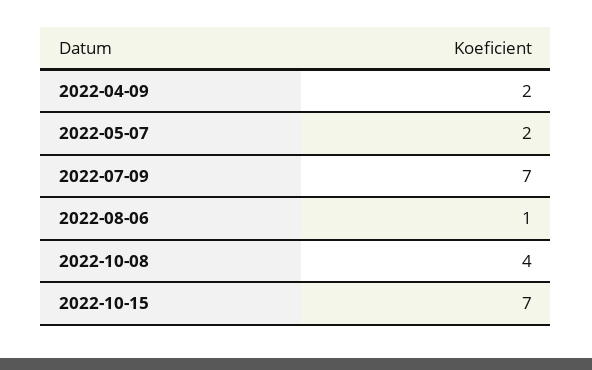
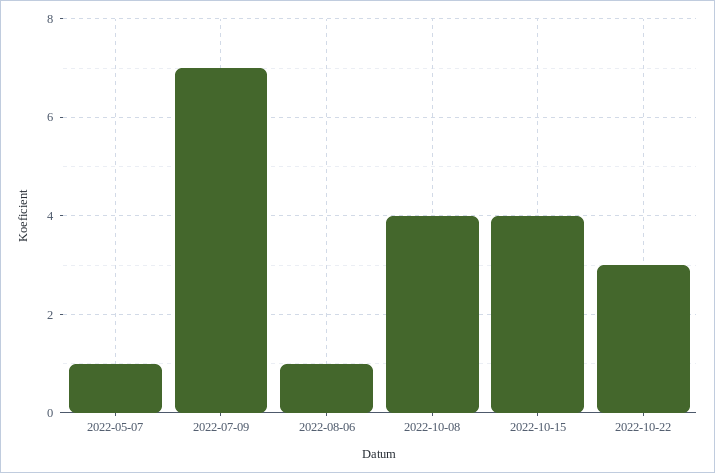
2022-04-09: 2 -> none
2022-05-07: 2 -> 1
2022-10-15: 7 -> 4
2022-10-22: none -> 3

